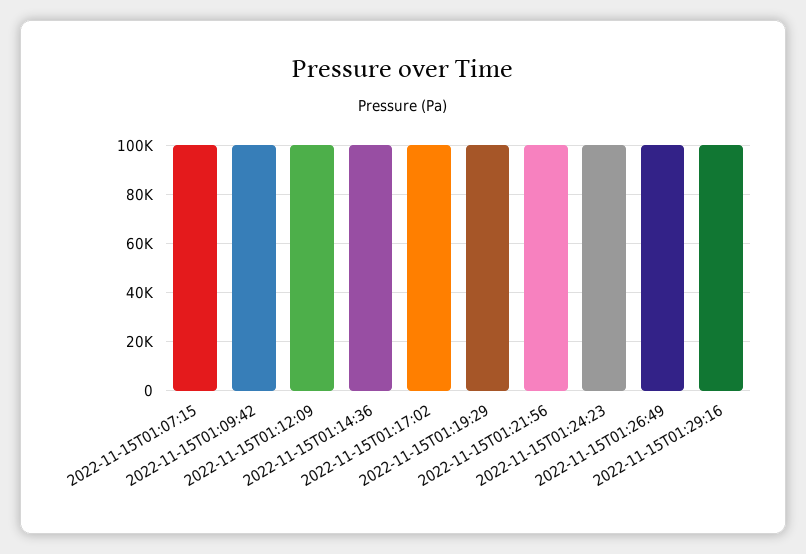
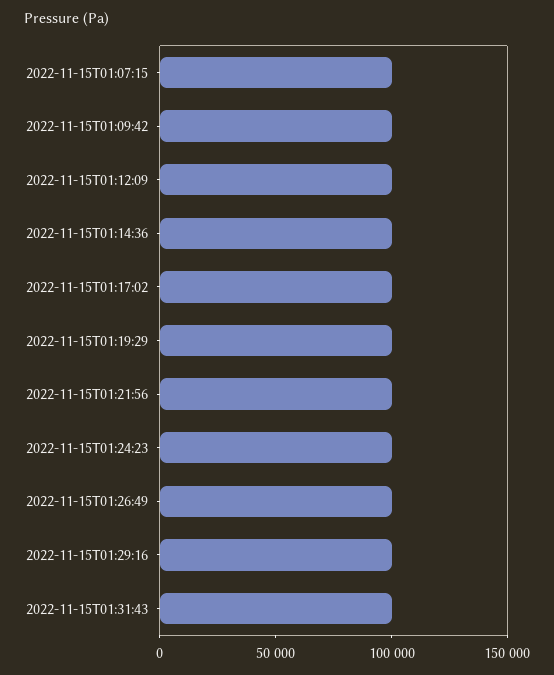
2022-11-15T01:31:43: none -> 100000

